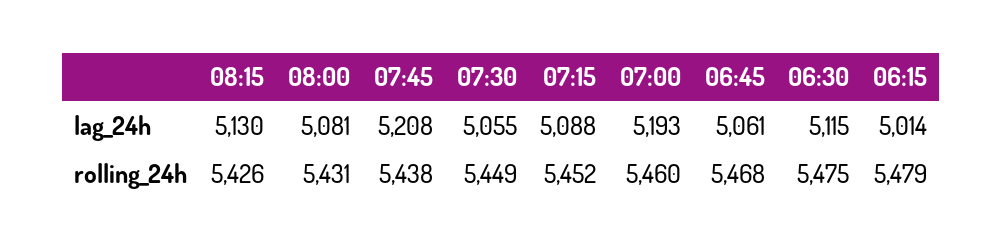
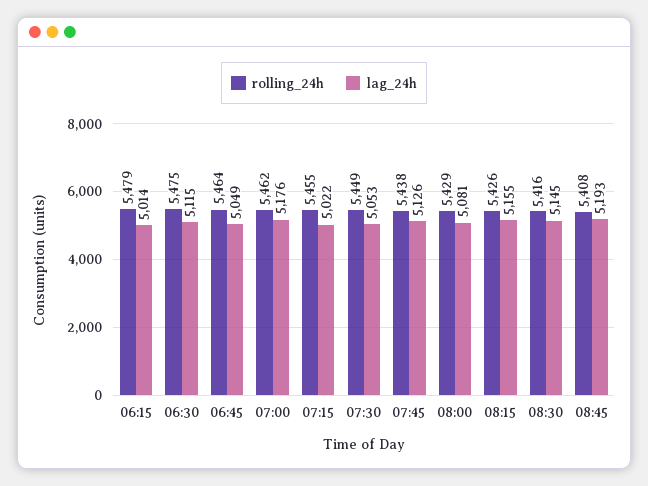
lag_24h, 08:15: 5130 -> 5155
lag_24h, 07:45: 5208 -> 5126
lag_24h, 07:30: 5055 -> 5053
lag_24h, 07:15: 5088 -> 5022
lag_24h, 07:00: 5193 -> 5176
lag_24h, 06:45: 5061 -> 5049
rolling_24h, 08:00: 5431 -> 5429
rolling_24h, 07:15: 5452 -> 5455
rolling_24h, 07:00: 5460 -> 5462
rolling_24h, 06:45: 5468 -> 5464
rolling_24h, 08:30: none -> 5416
lag_24h, 08:30: none -> 5145
rolling_24h, 08:45: none -> 5408
lag_24h, 08:45: none -> 5193

